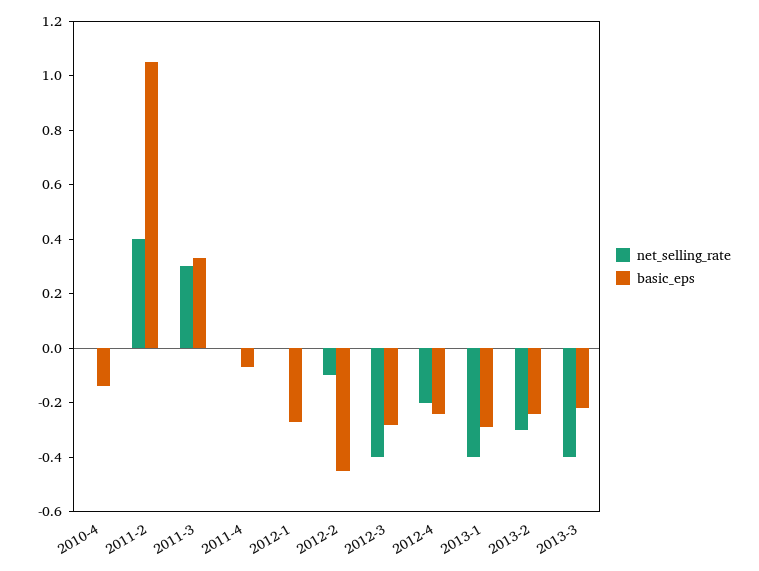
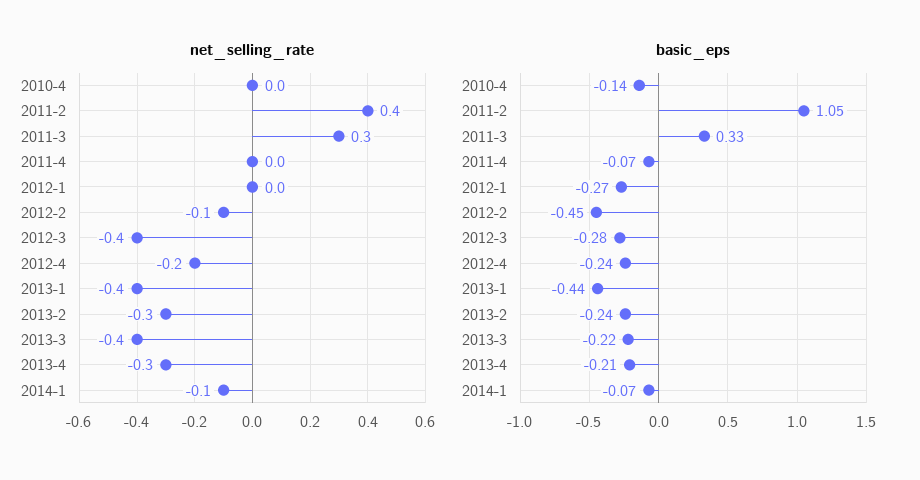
basic_eps, 2013-1: -0.3 -> -0.44
net_selling_rate, 2013-4: none -> -0.3
net_selling_rate, 2014-1: none -> -0.1
basic_eps, 2013-4: none -> -0.21
basic_eps, 2014-1: none -> -0.07

